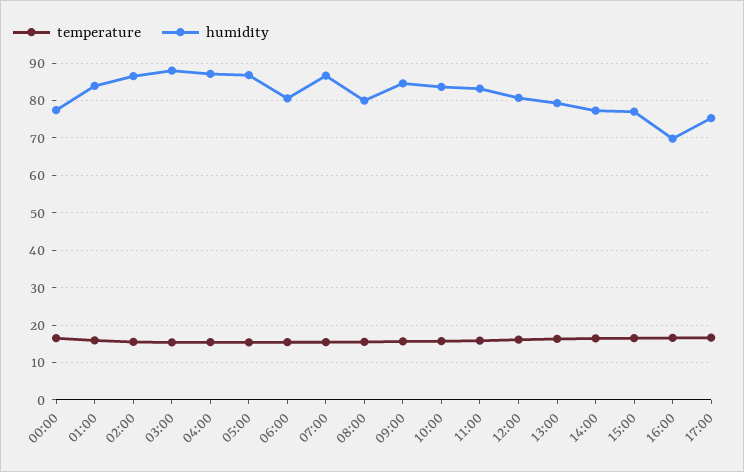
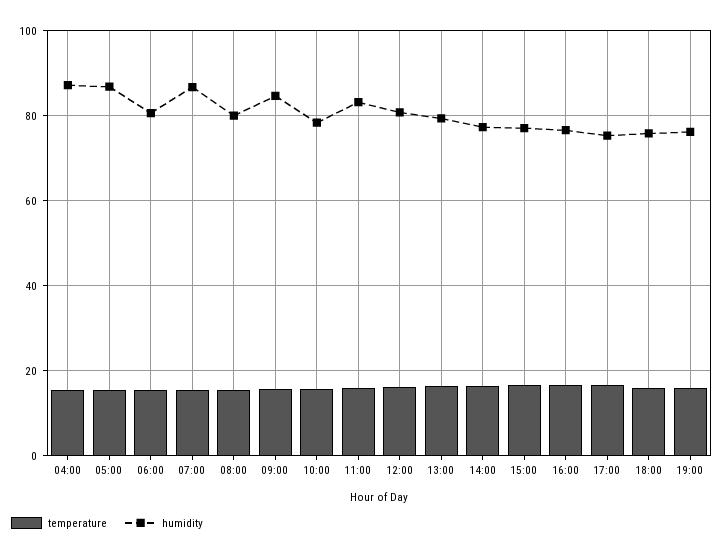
temperature, 00:00: 16 -> none
humidity, 00:00: 78 -> none
temperature, 01:00: 16 -> none
humidity, 01:00: 84 -> none
temperature, 02:00: 16 -> none
humidity, 02:00: 86 -> none
temperature, 03:00: 16 -> none
humidity, 03:00: 88 -> none
humidity, 10:00: 84 -> 78
humidity, 16:00: 70 -> 76
temperature, 18:00: none -> 16
humidity, 18:00: none -> 76
temperature, 19:00: none -> 16
humidity, 19:00: none -> 76

